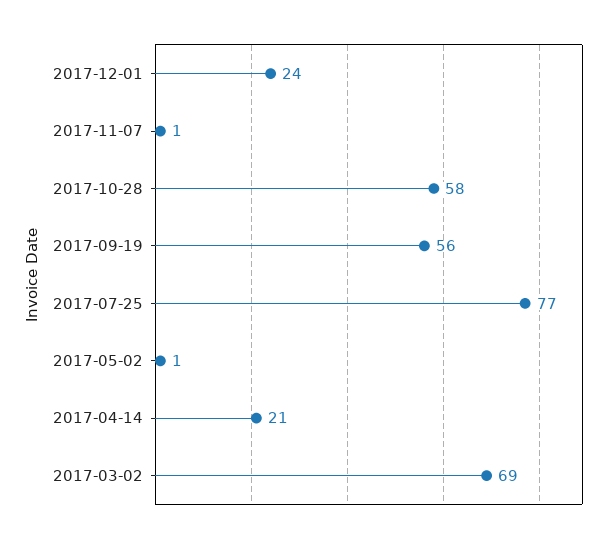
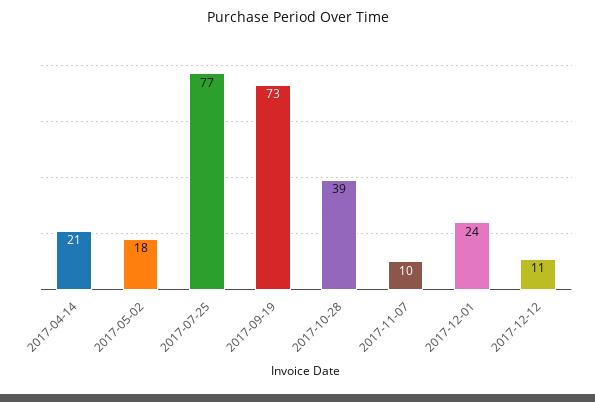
2017-11-07: 1 -> 10
2017-10-28: 58 -> 39
2017-09-19: 56 -> 73
2017-05-02: 1 -> 18
2017-03-02: 69 -> none
2017-12-12: none -> 11

